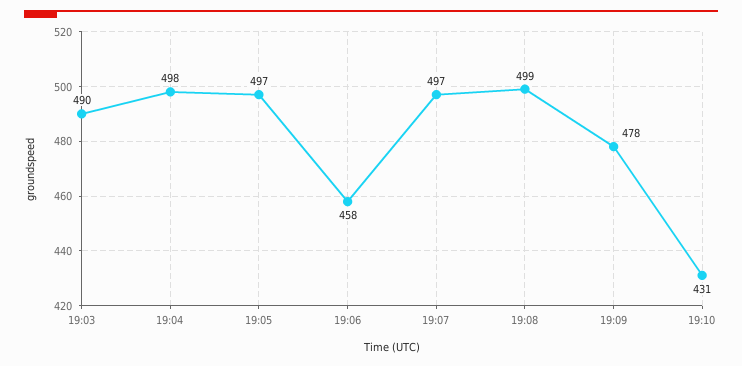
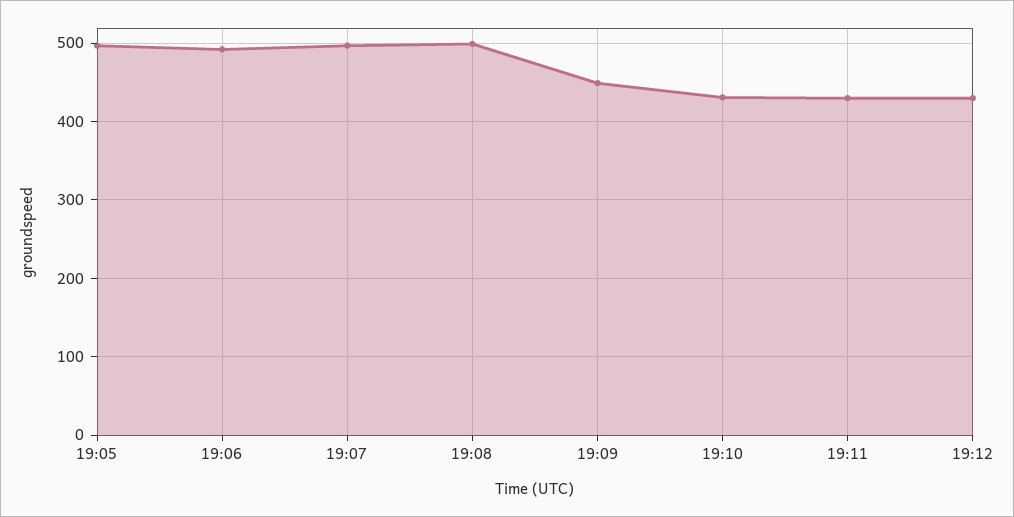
19:03: 490 -> none
19:04: 498 -> none
19:06: 458 -> 490
19:09: 478 -> 450
19:11: none -> 430
19:12: none -> 430

